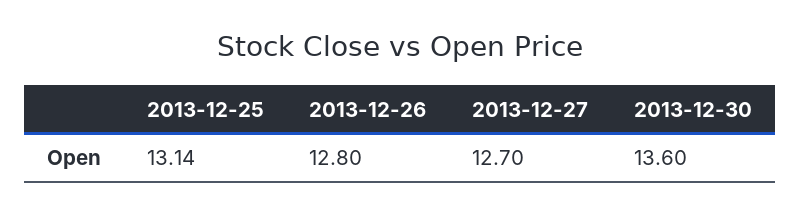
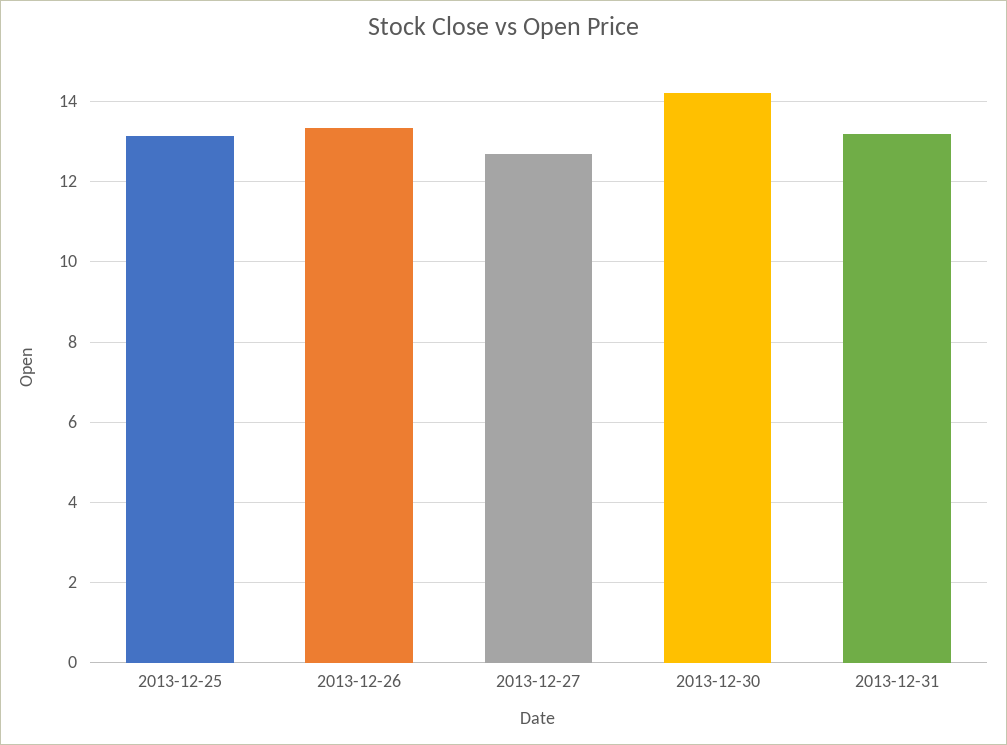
2013-12-26: 12.8 -> 13.4
2013-12-30: 13.6 -> 14.2
2013-12-31: none -> 13.2

